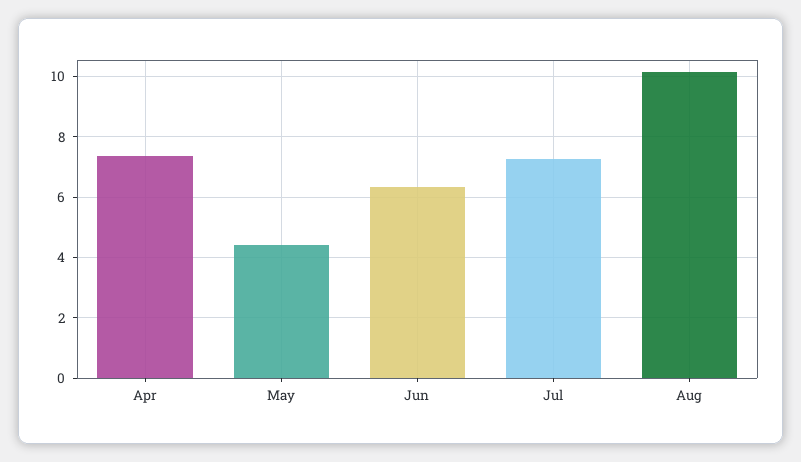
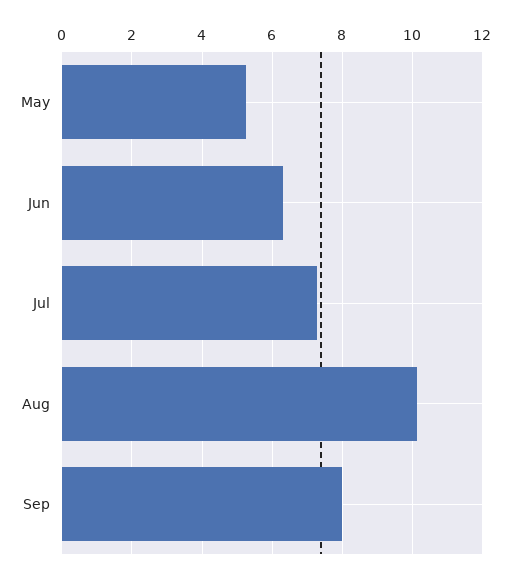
Apr: 7.4 -> none
May: 4.4 -> 5.2
Sep: none -> 8

